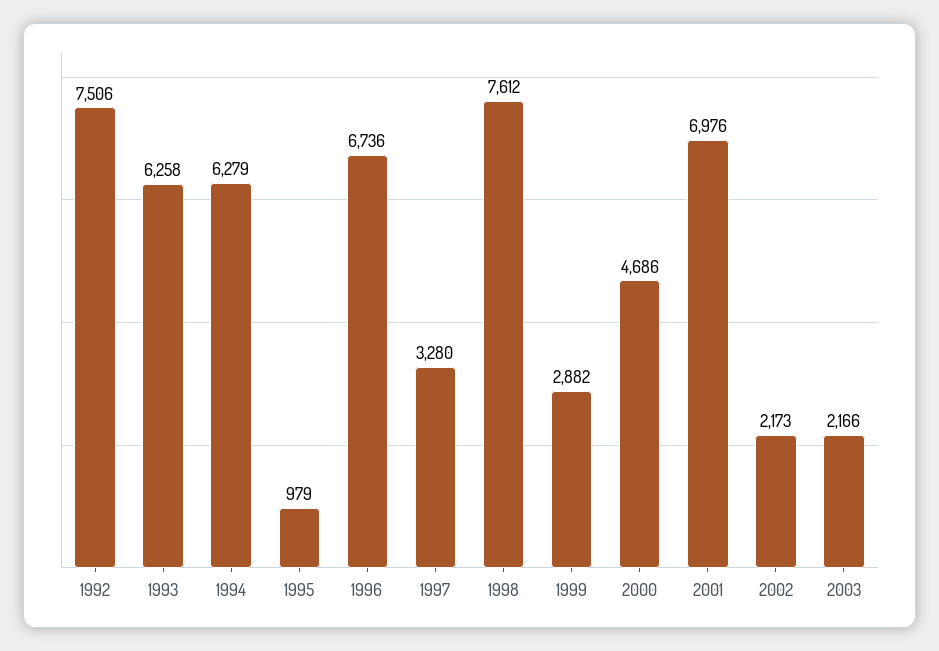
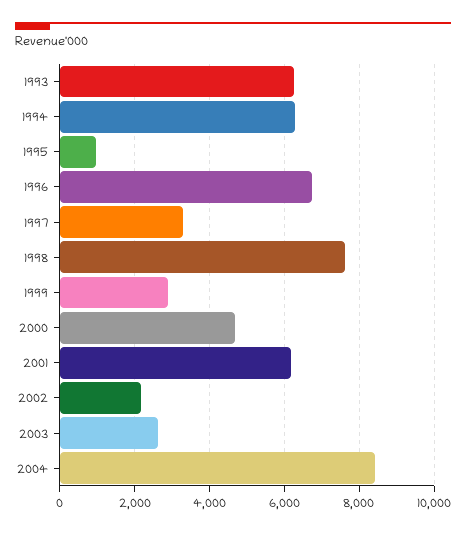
1992: 7506 -> none
2001: 6976 -> 6200
2003: 2166 -> 2600
2004: none -> 8400

